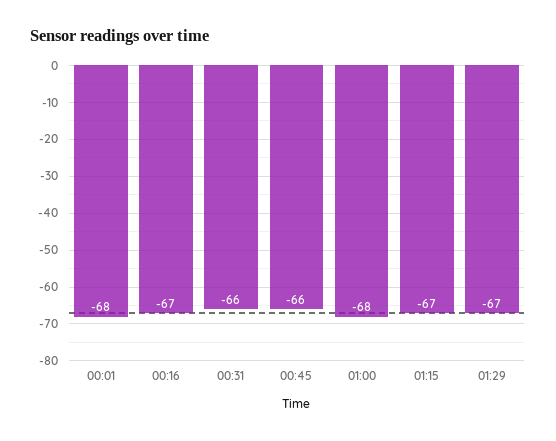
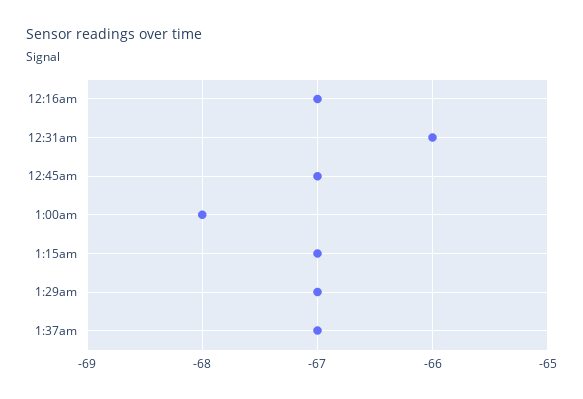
00:01: -68 -> none
00:45: -66 -> -67
1:37am: none -> -67

